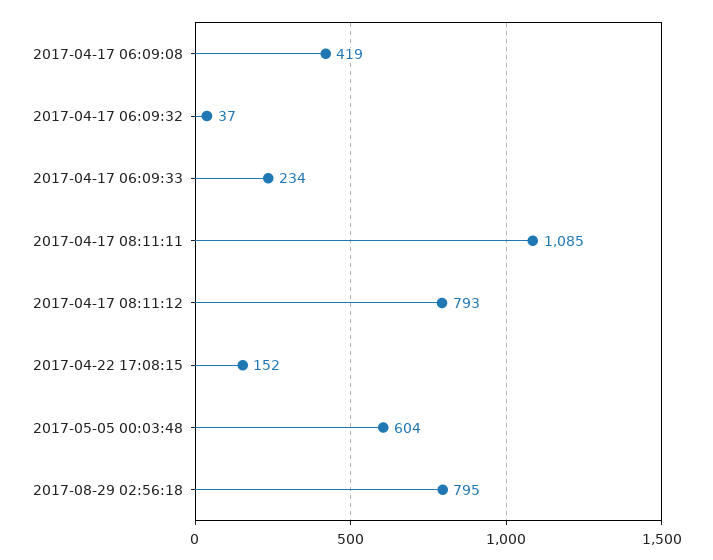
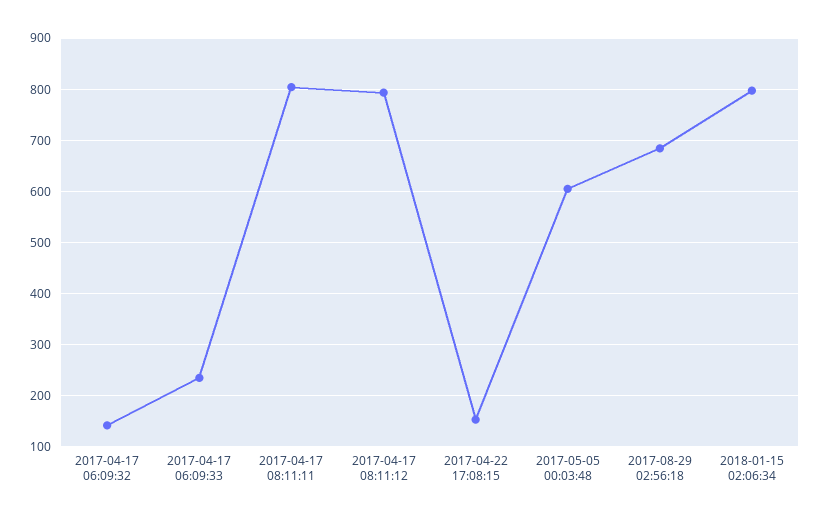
2017-04-17 06:09:08: 419 -> none
2017-04-17 06:09:32: 37 -> 140
2017-04-17 08:11:11: 1085 -> 800
2017-08-29 02:56:18: 795 -> 680
2018-01-15 02:06:34: none -> 800

